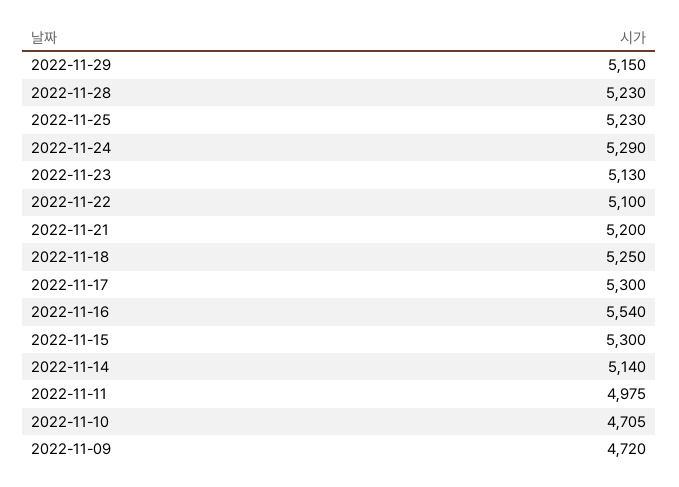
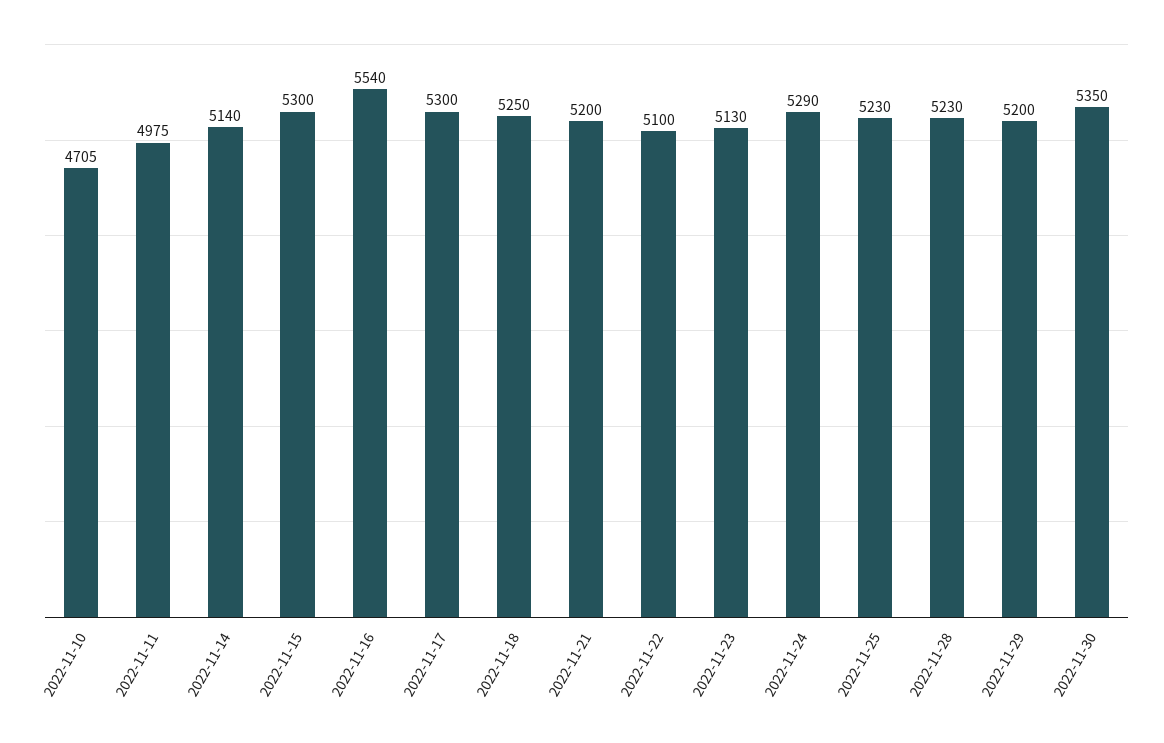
2022-11-29: 5150 -> 5200
2022-11-09: 4720 -> none
2022-11-30: none -> 5350

